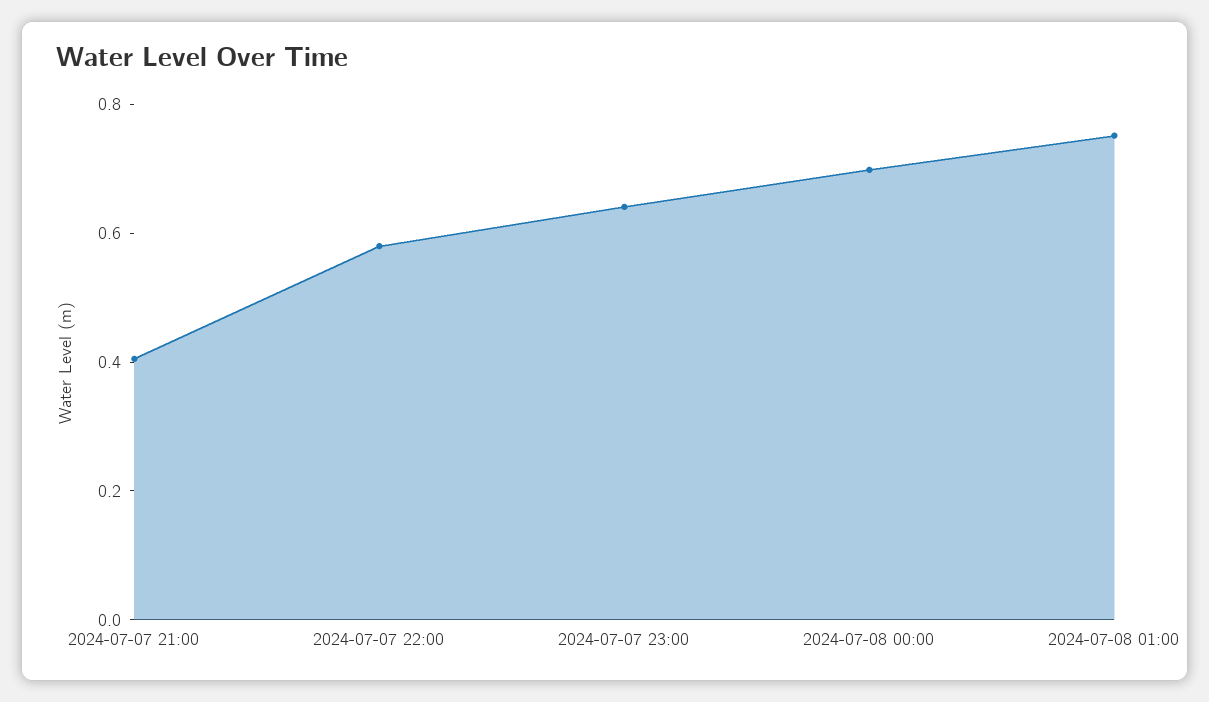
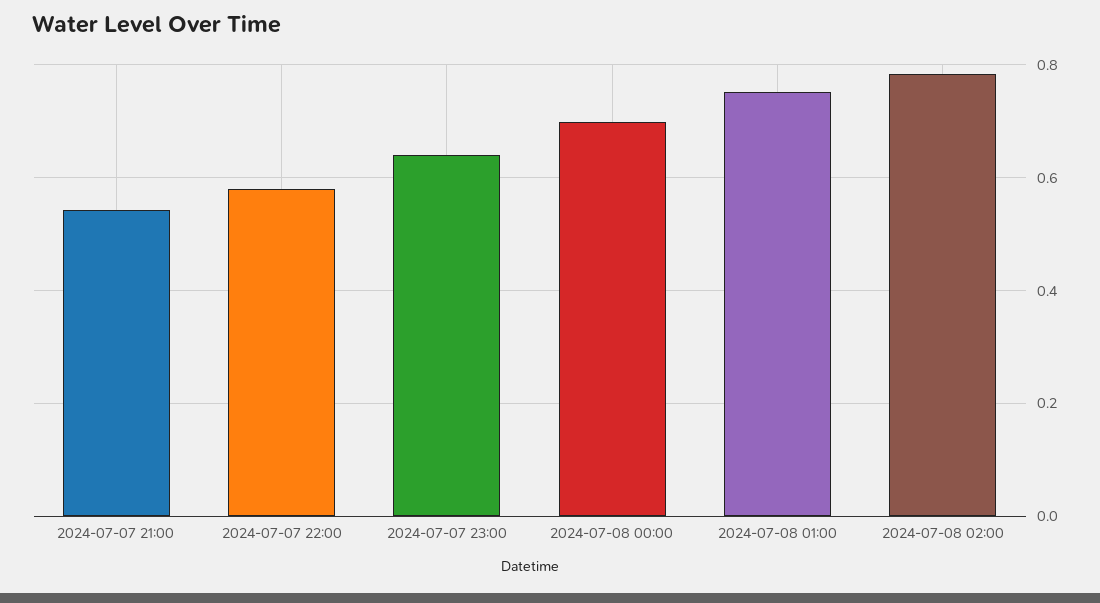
2024-07-07 21:00: 0.4 -> 0.54
2024-07-08 02:00: none -> 0.78

